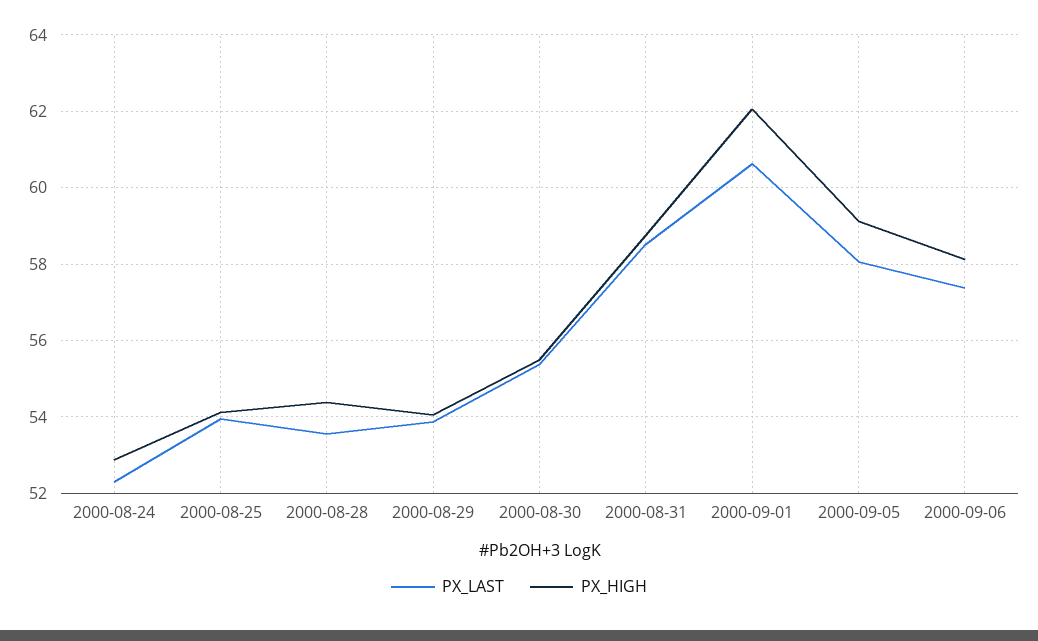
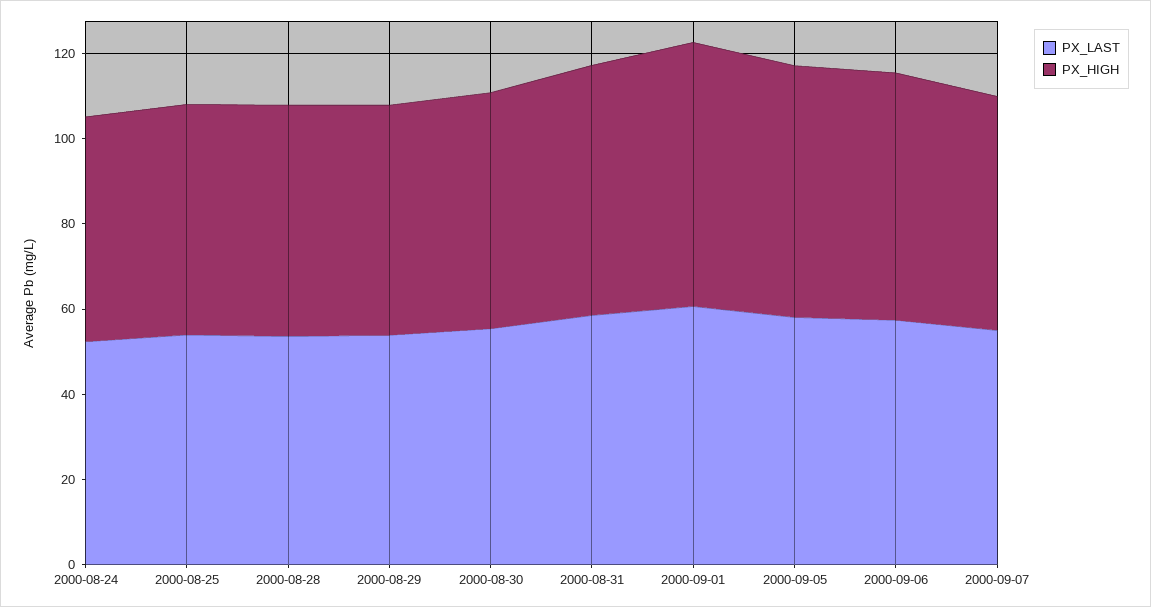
PX_LAST, 2000-09-07: none -> 55
PX_HIGH, 2000-09-07: none -> 55

